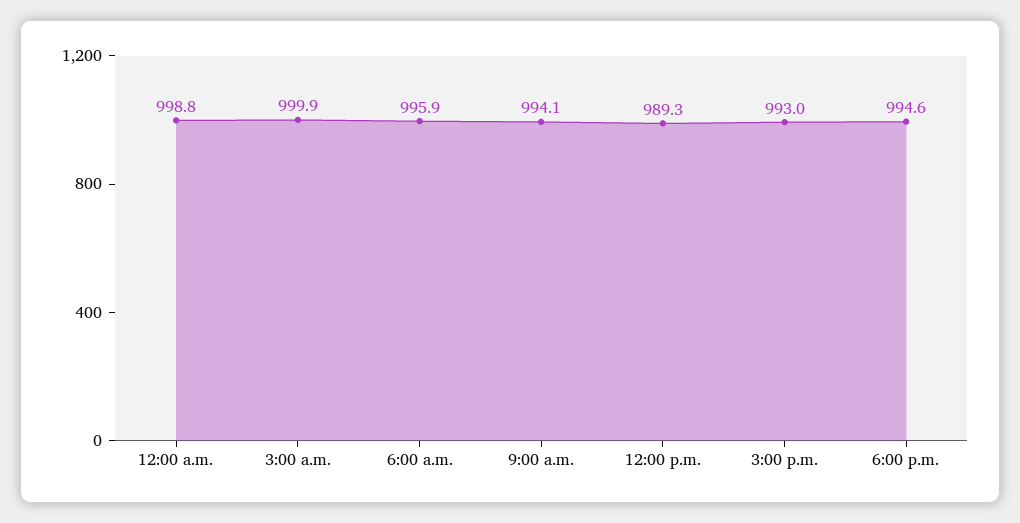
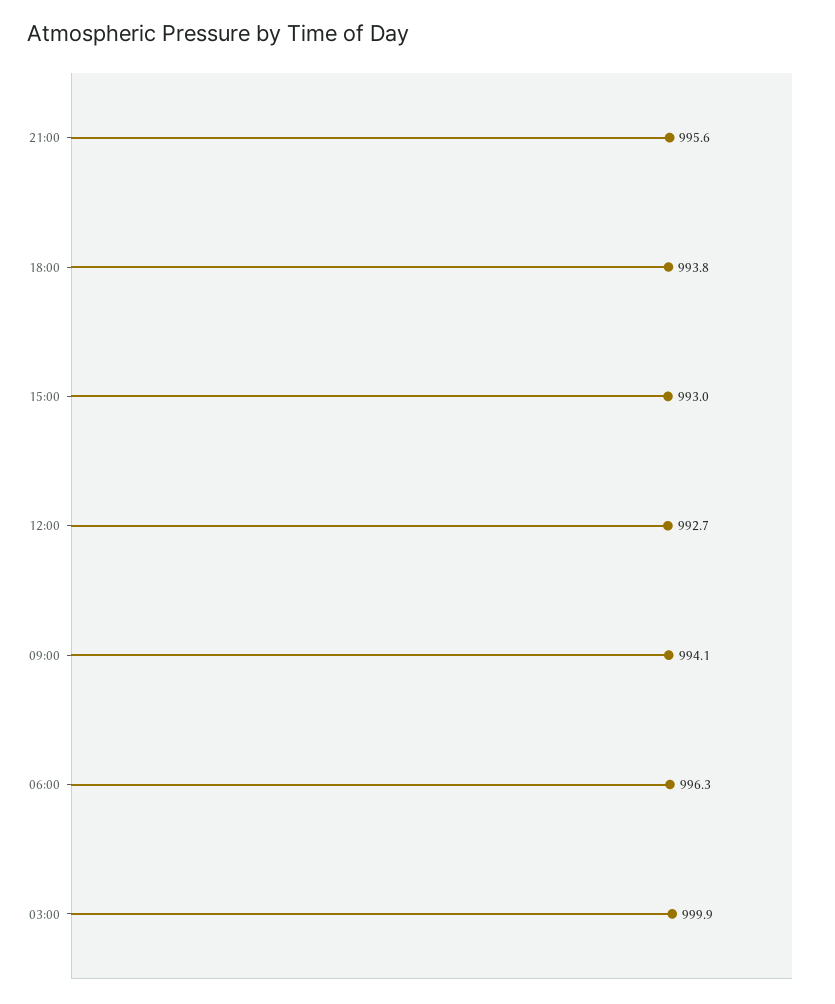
12:00 a.m.: 998.8 -> none
6:00 a.m.: 995.9 -> 996.3
12:00 p.m.: 989.3 -> 992.7
6:00 p.m.: 994.6 -> 993.8
21:00: none -> 995.6

